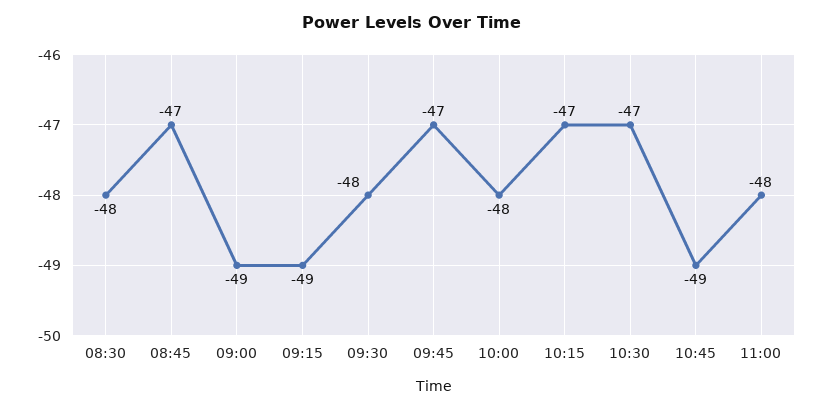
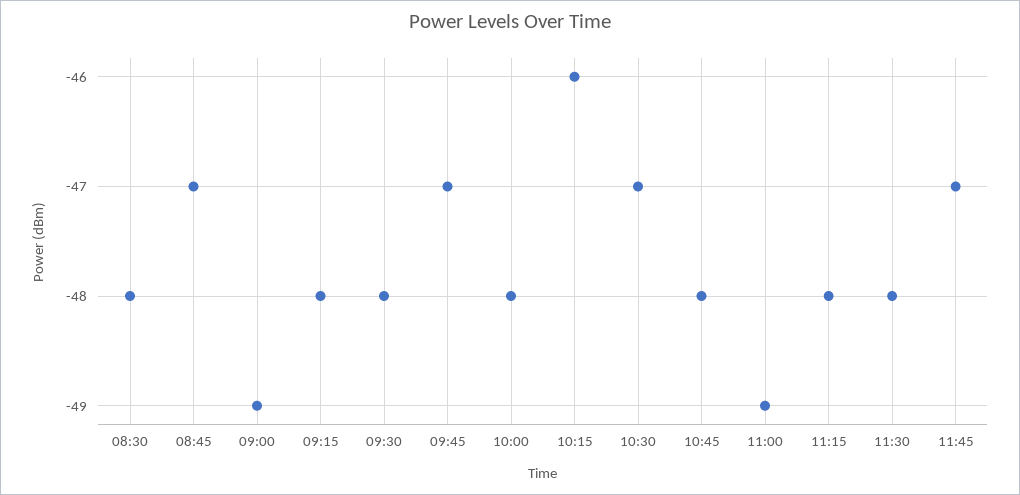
09:15: -49 -> -48
10:15: -47 -> -46
10:45: -49 -> -48
11:00: -48 -> -49
11:15: none -> -48
11:30: none -> -48
11:45: none -> -47

